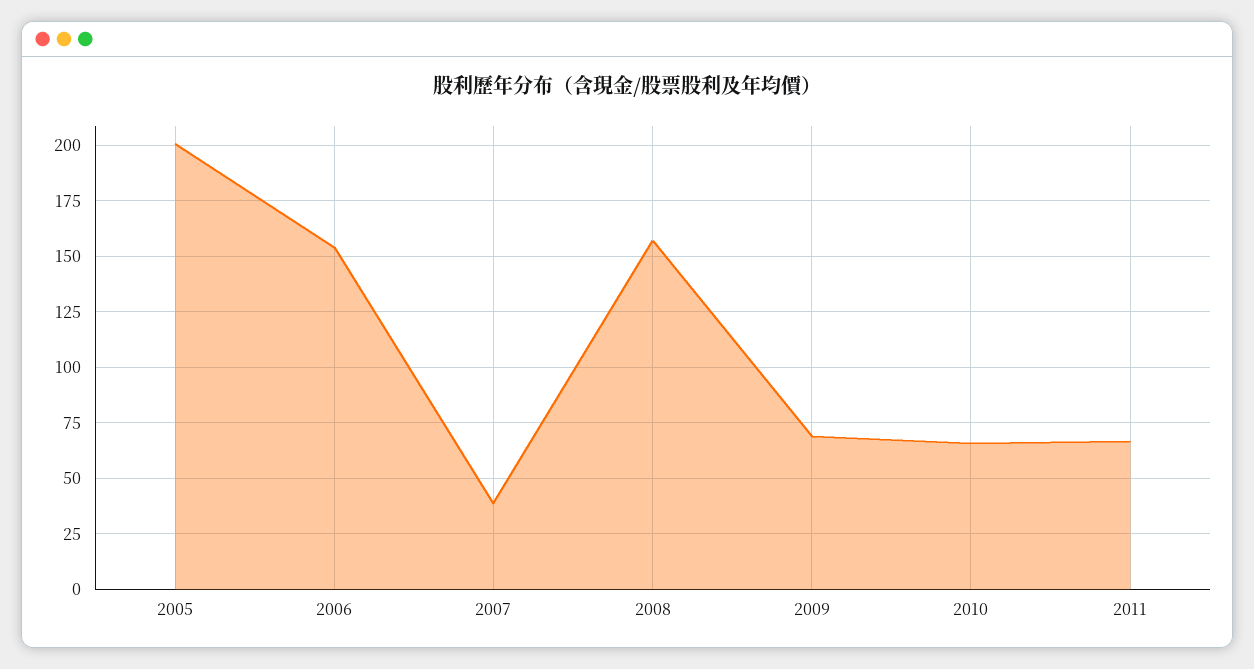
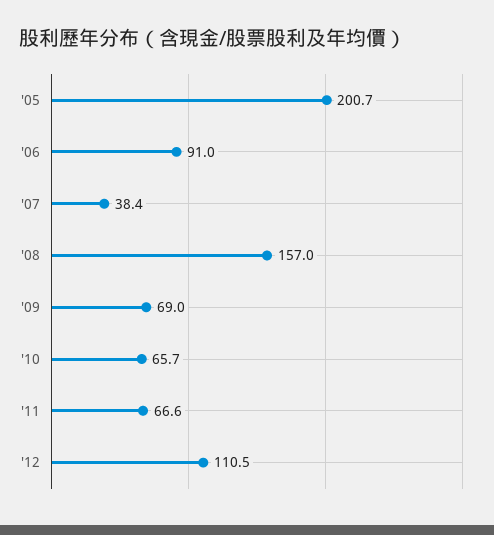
2006: 155 -> 91
'12: none -> 110.5

